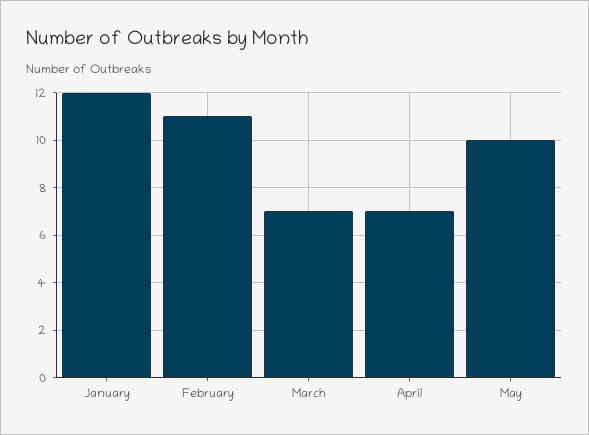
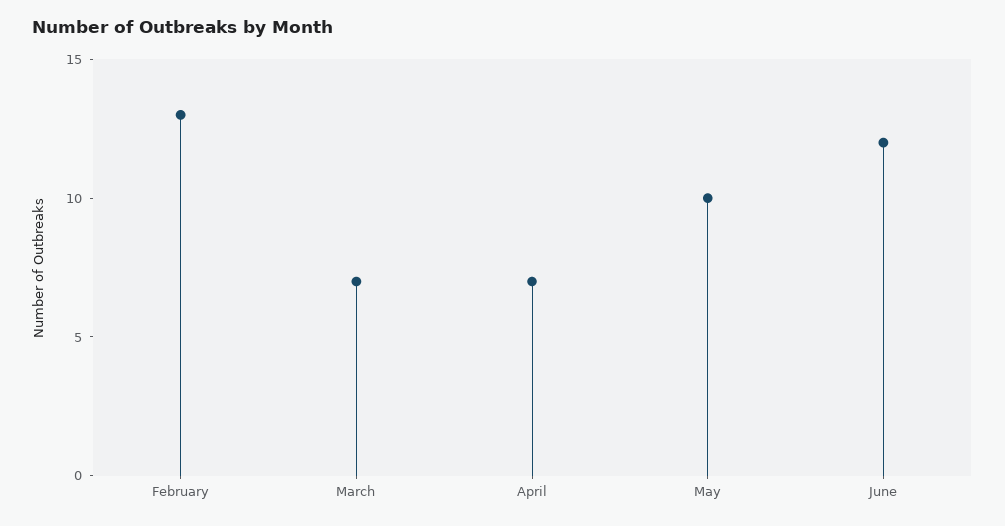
January: 12 -> none
February: 11 -> 13
June: none -> 12

